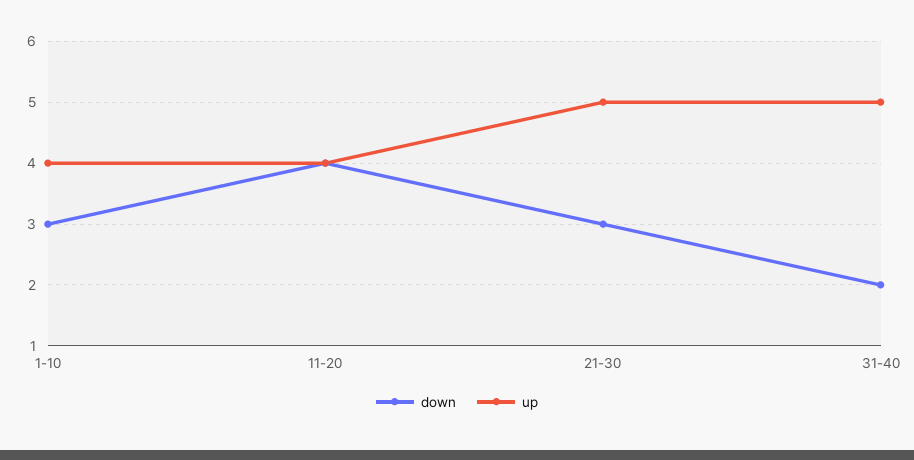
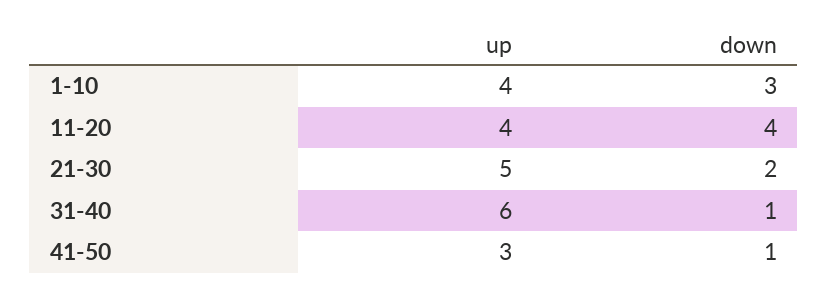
down, 21-30: 3 -> 2
down, 31-40: 2 -> 1
up, 31-40: 5 -> 6
up, 41-50: none -> 3
down, 41-50: none -> 1

